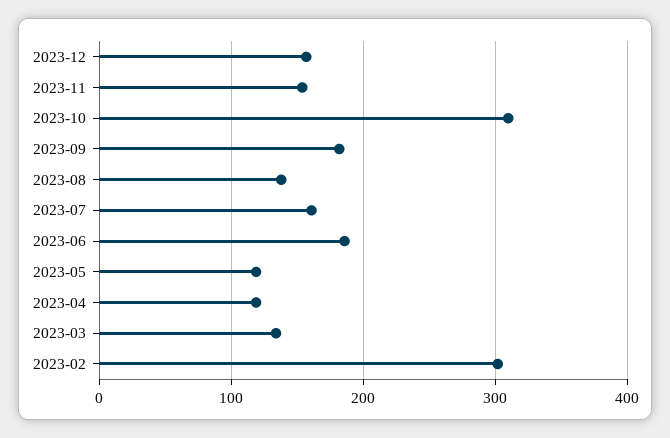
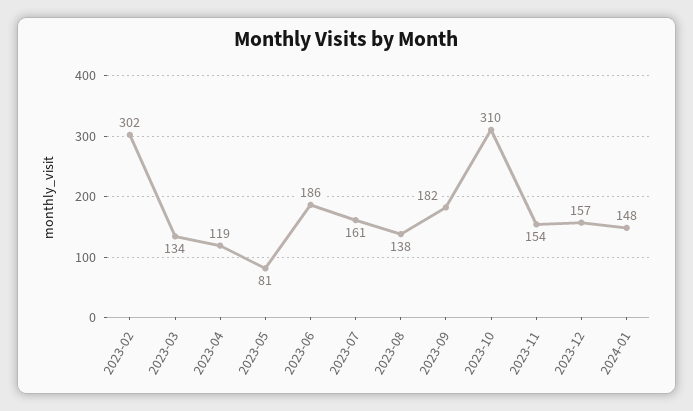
2023-05: 120 -> 81
2024-01: none -> 148

